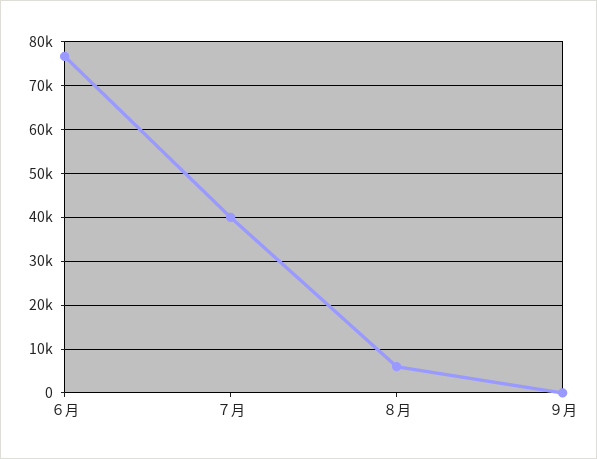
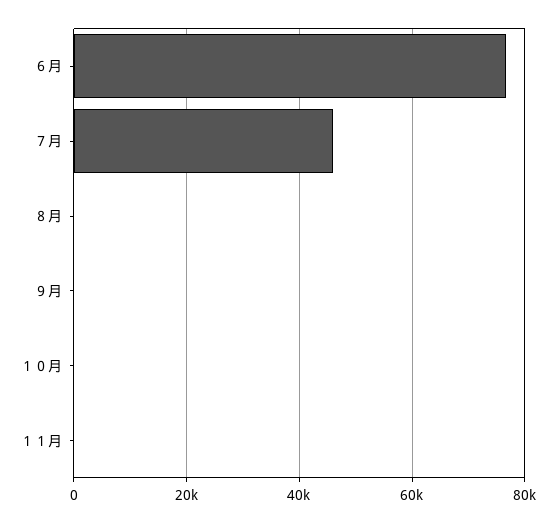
７月: 40000 -> 46000
８月: 6000 -> 0
１０月: none -> 0
１１月: none -> 0

